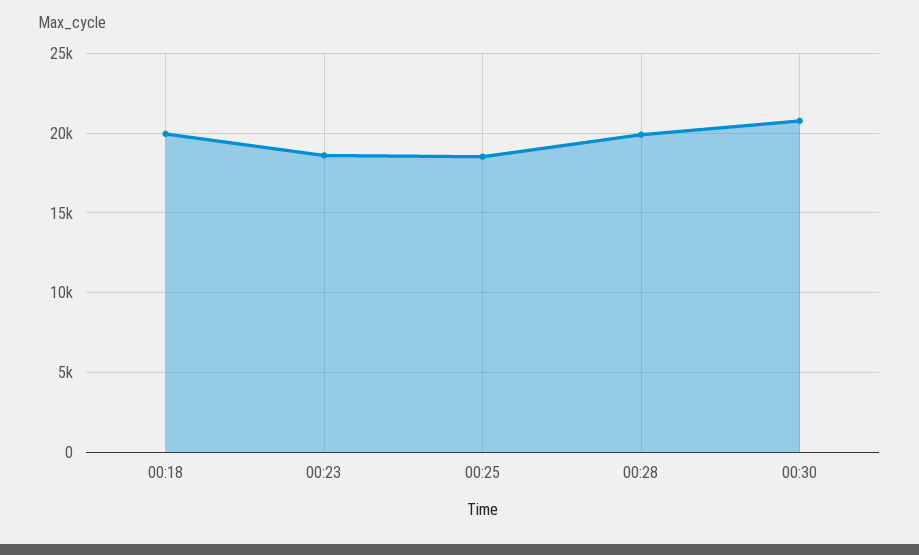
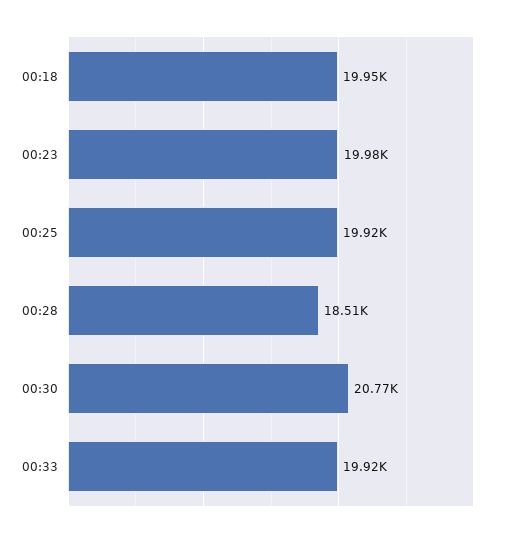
00:23: 18500 -> 19980
00:25: 18500 -> 19920
00:28: 20000 -> 18510
00:33: none -> 19920

